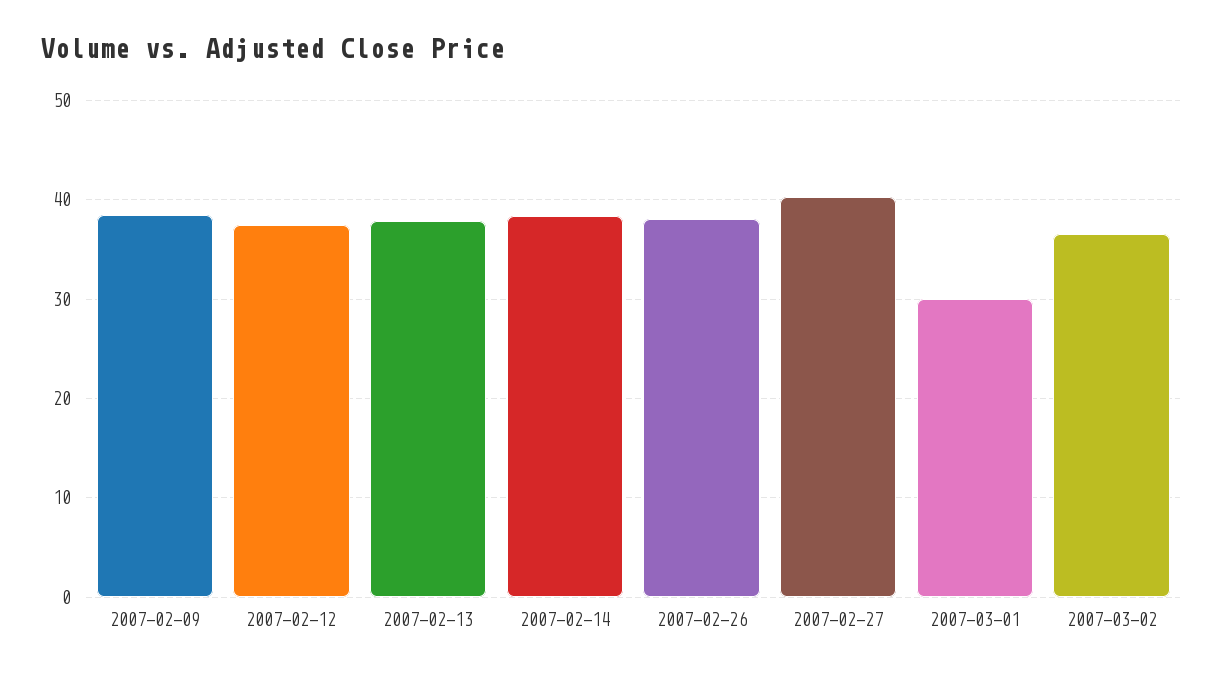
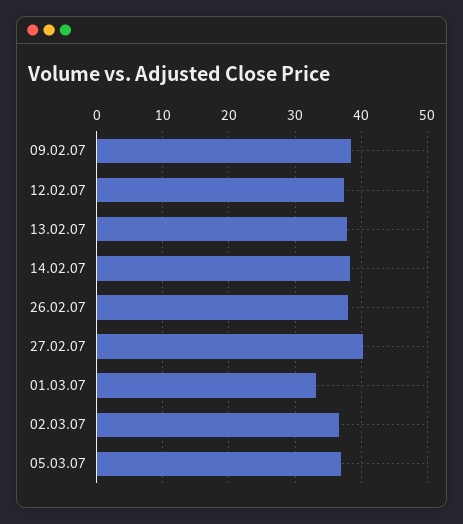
2007-03-01: 30 -> 33
05.03.07: none -> 37

